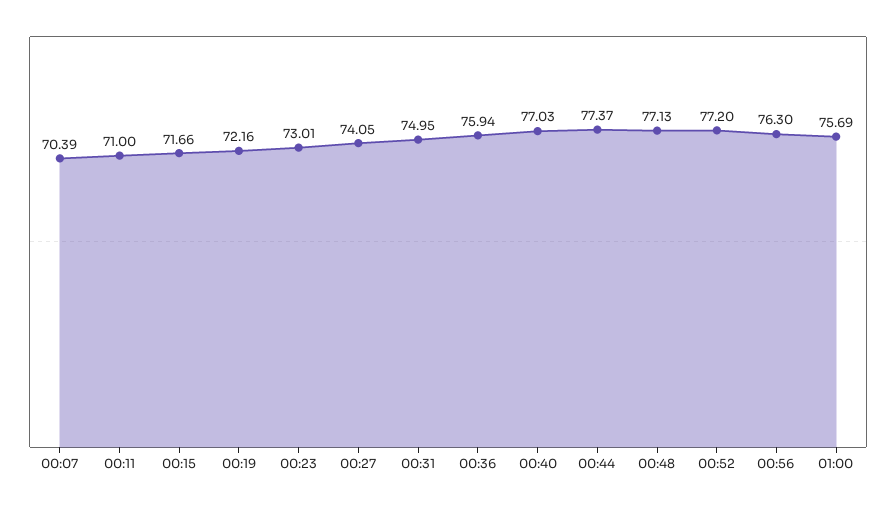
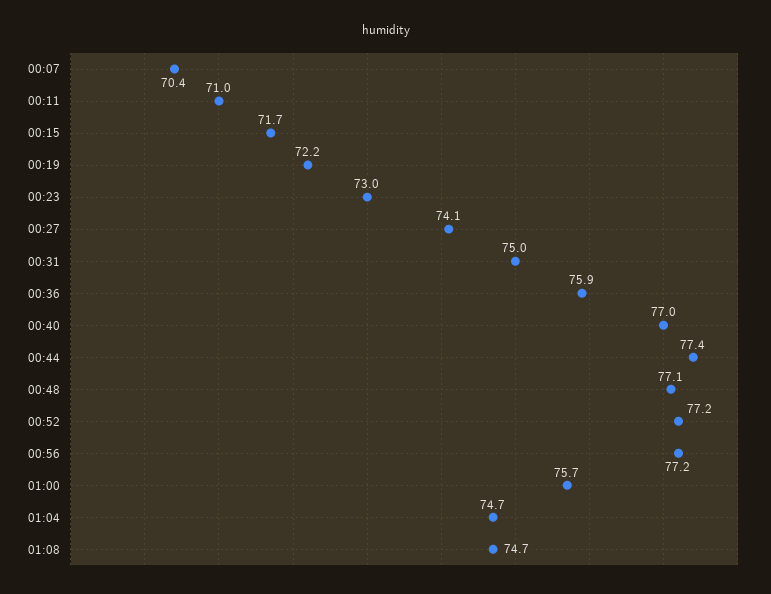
00:56: 76.3 -> 77.2
01:04: none -> 74.7
01:08: none -> 74.7

